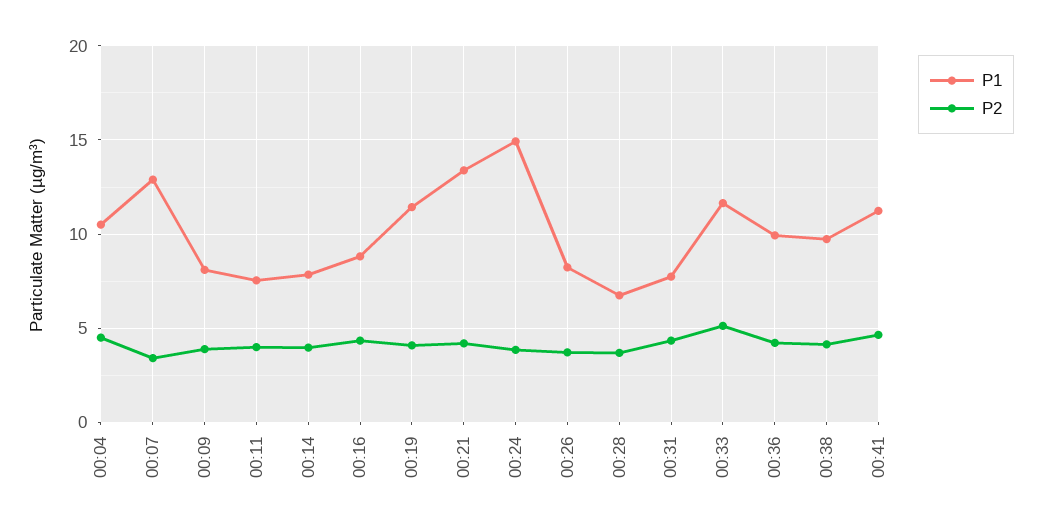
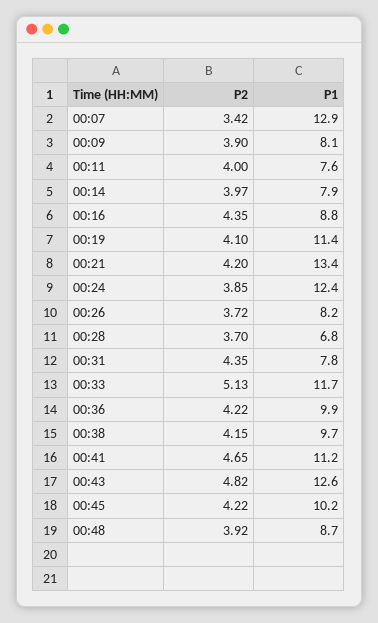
P1, 00:04: 10.5 -> none
P2, 00:04: 4.5 -> none
P1, 00:24: 15 -> 12.4
P2, 00:43: none -> 4.82
P1, 00:43: none -> 12.6
P2, 00:45: none -> 4.22
P1, 00:45: none -> 10.2
P2, 00:48: none -> 3.92
P1, 00:48: none -> 8.7

